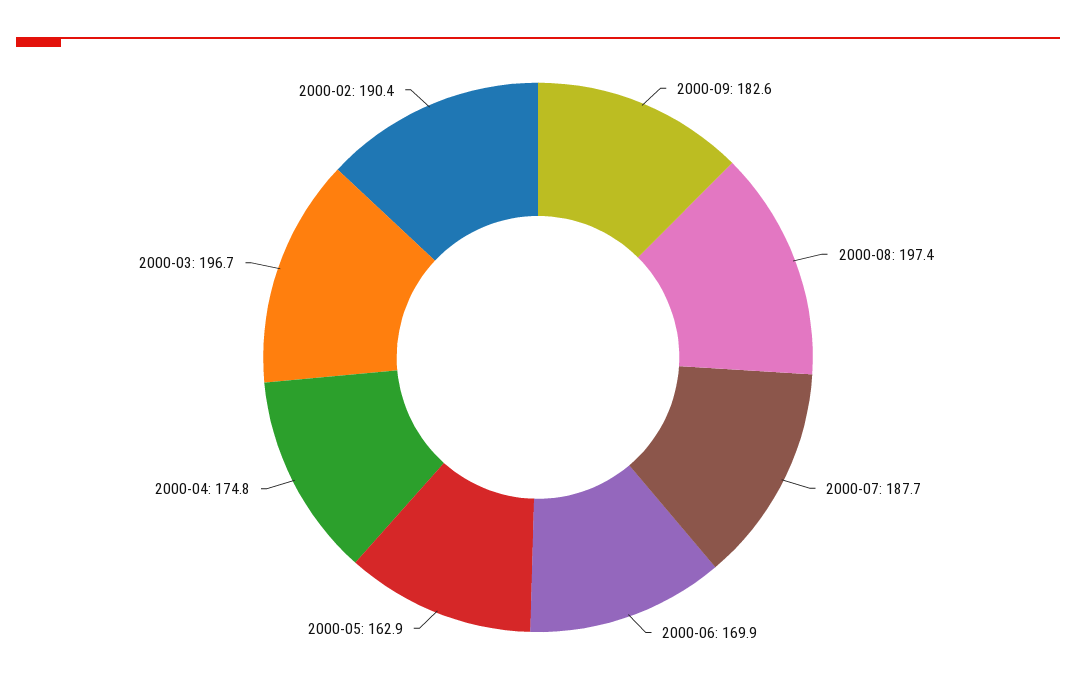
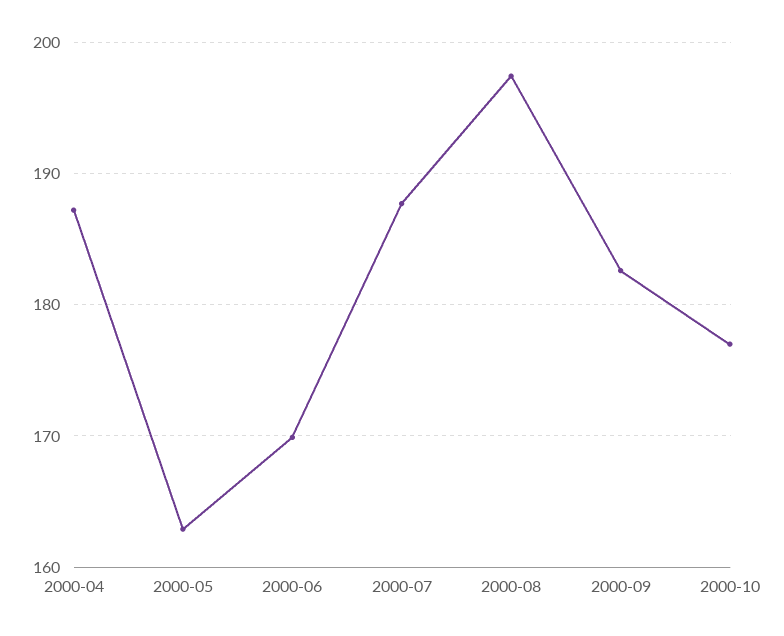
2000-04: 174.8 -> 187
2000-03: 196.7 -> none
2000-02: 190.4 -> none
2000-10: none -> 177

